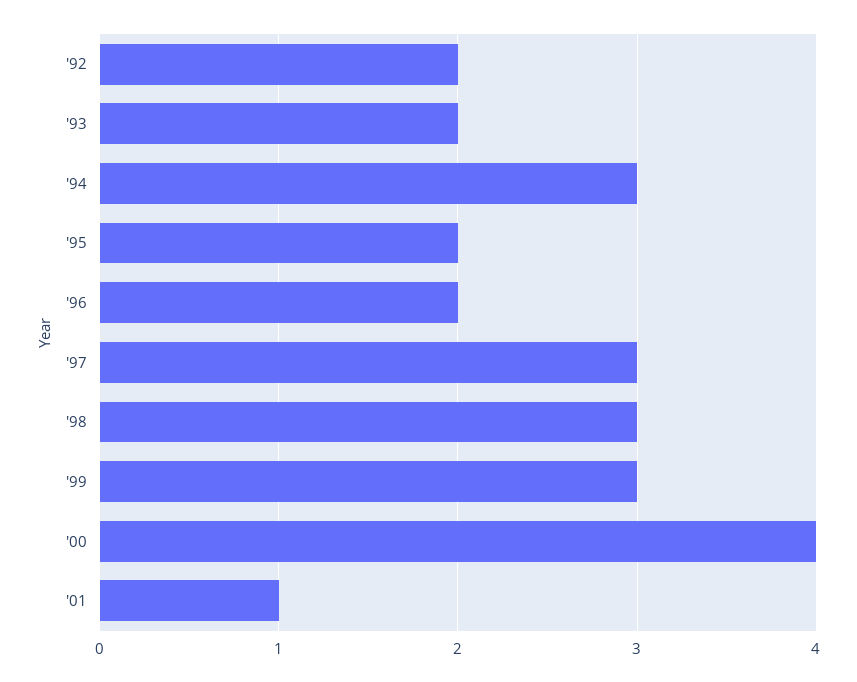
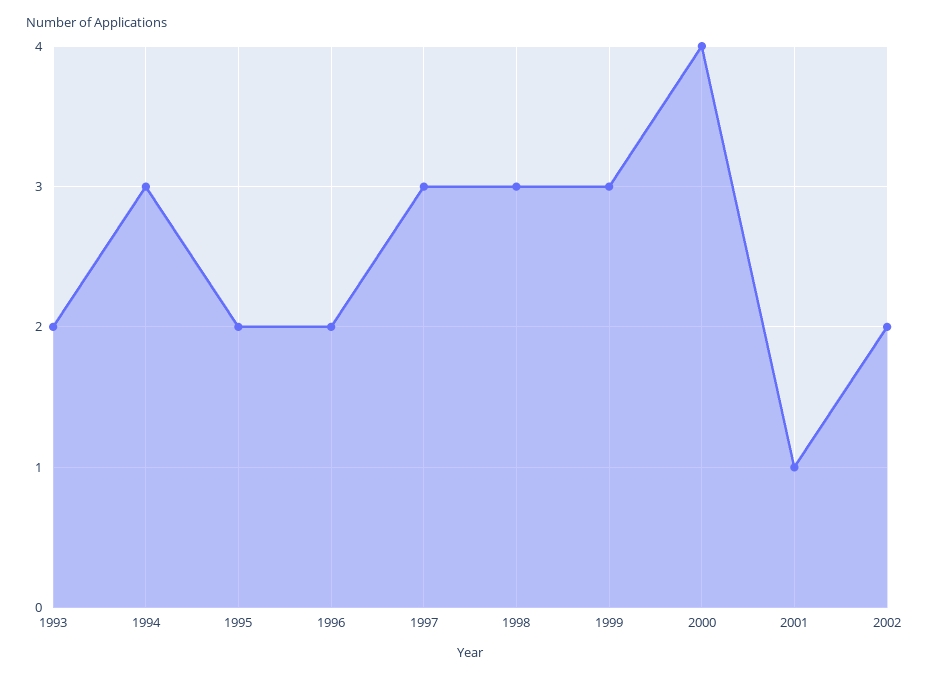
'92: 2 -> none
2002: none -> 2

